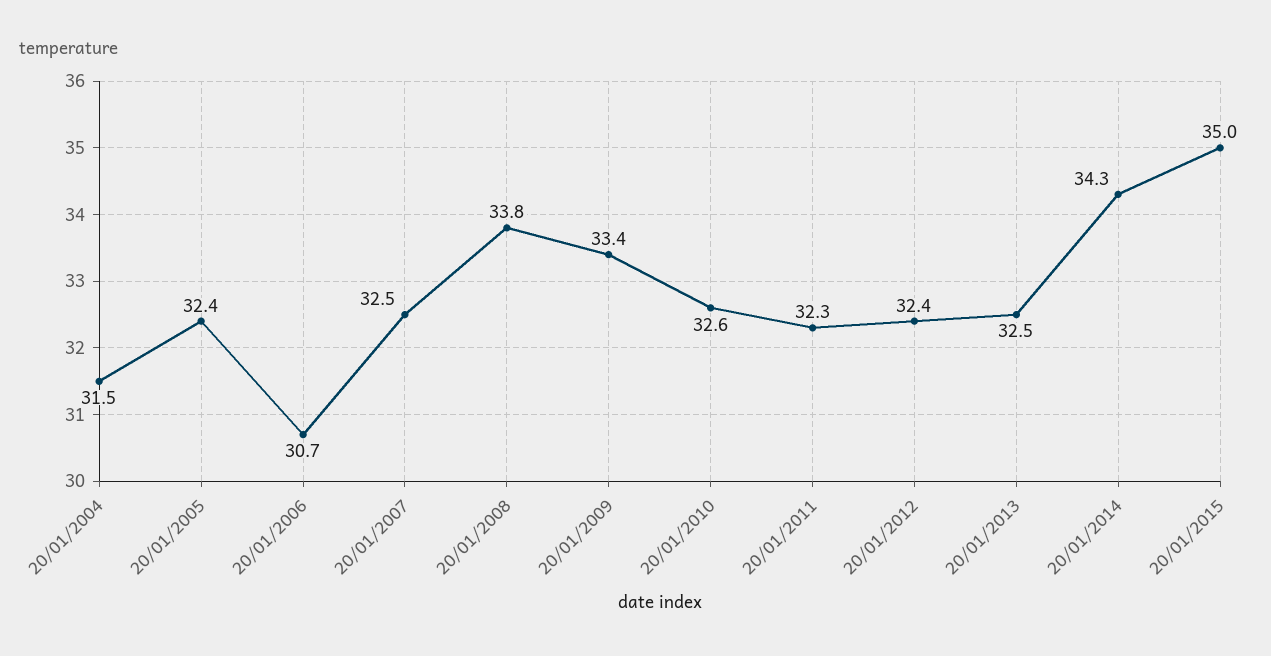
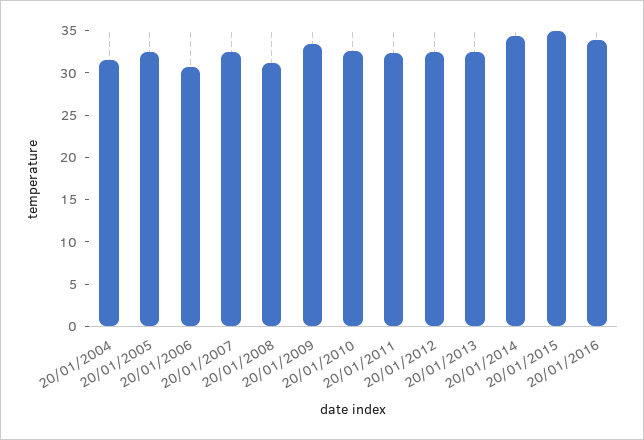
20/01/2008: 33.8 -> 31
20/01/2016: none -> 34

